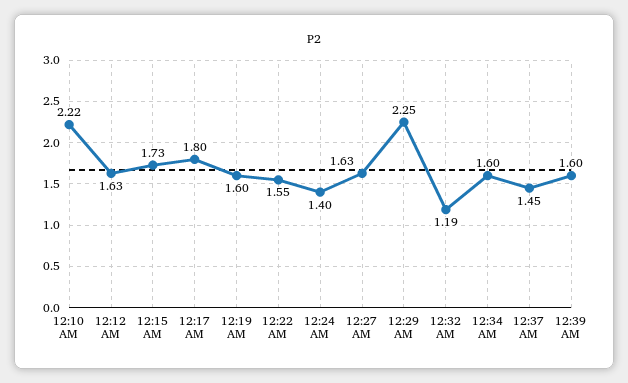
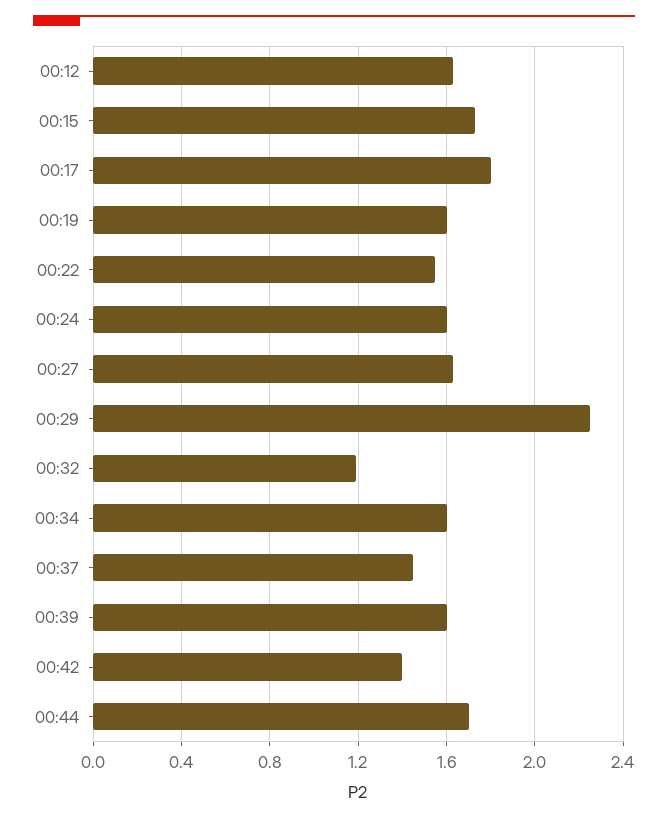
12:10 AM: 2.22 -> none
12:24 AM: 1.4 -> 1.6
00:42: none -> 1.4
00:44: none -> 1.7

